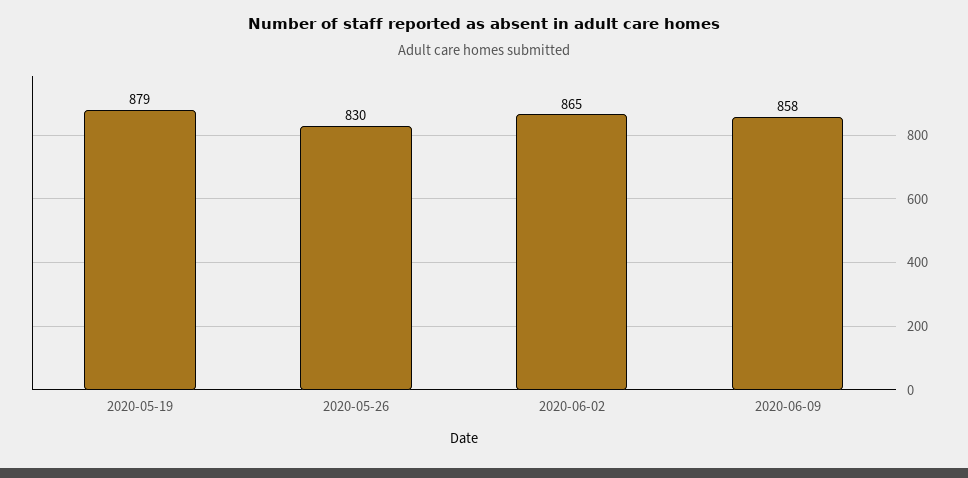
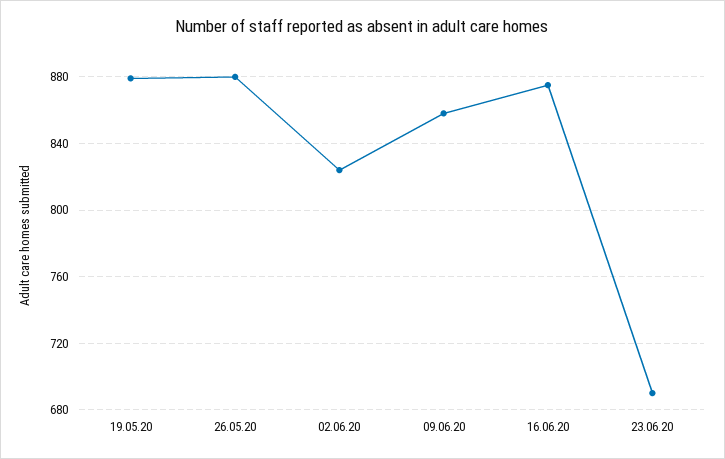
2020-05-26: 830 -> 880
2020-06-02: 865 -> 825
16.06.20: none -> 875
23.06.20: none -> 690

